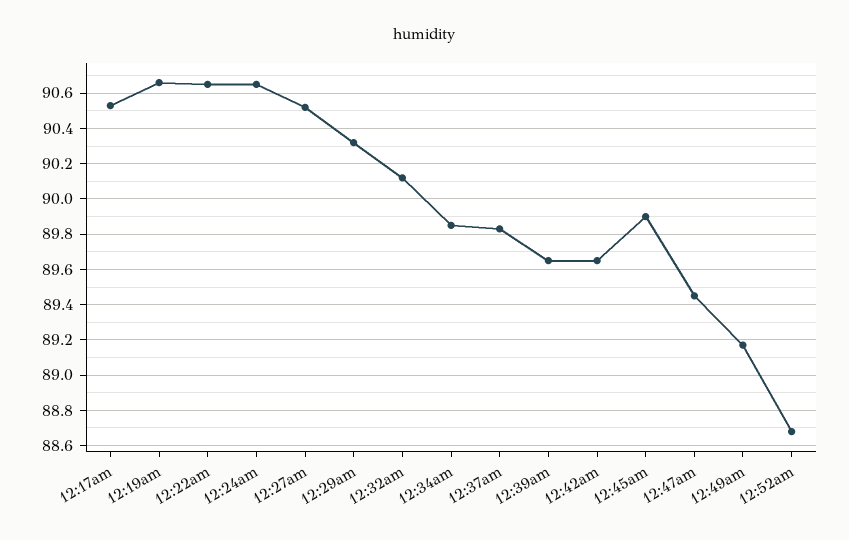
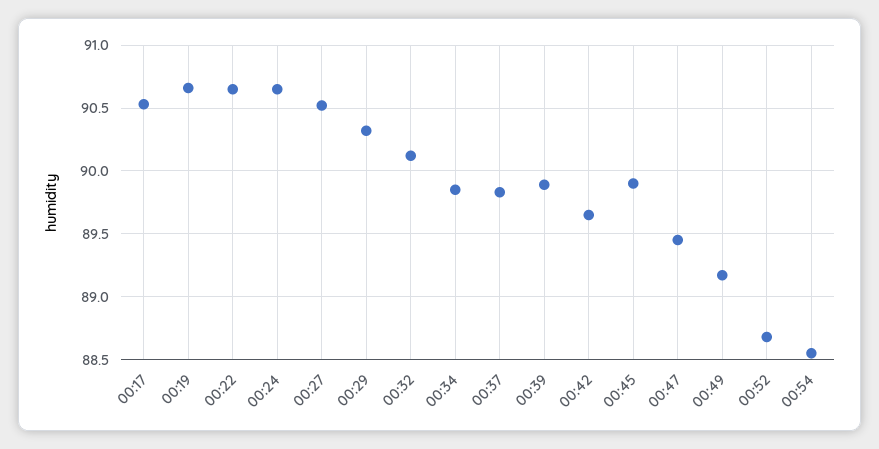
12:39am: 89.65 -> 89.9
00:54: none -> 88.55

